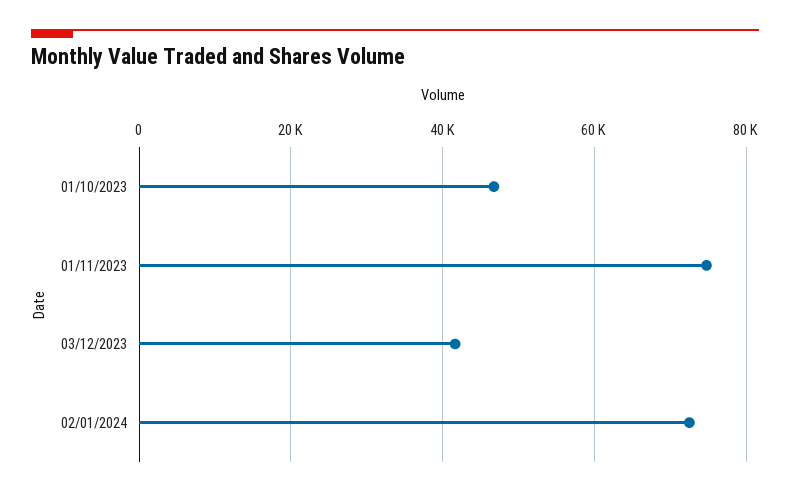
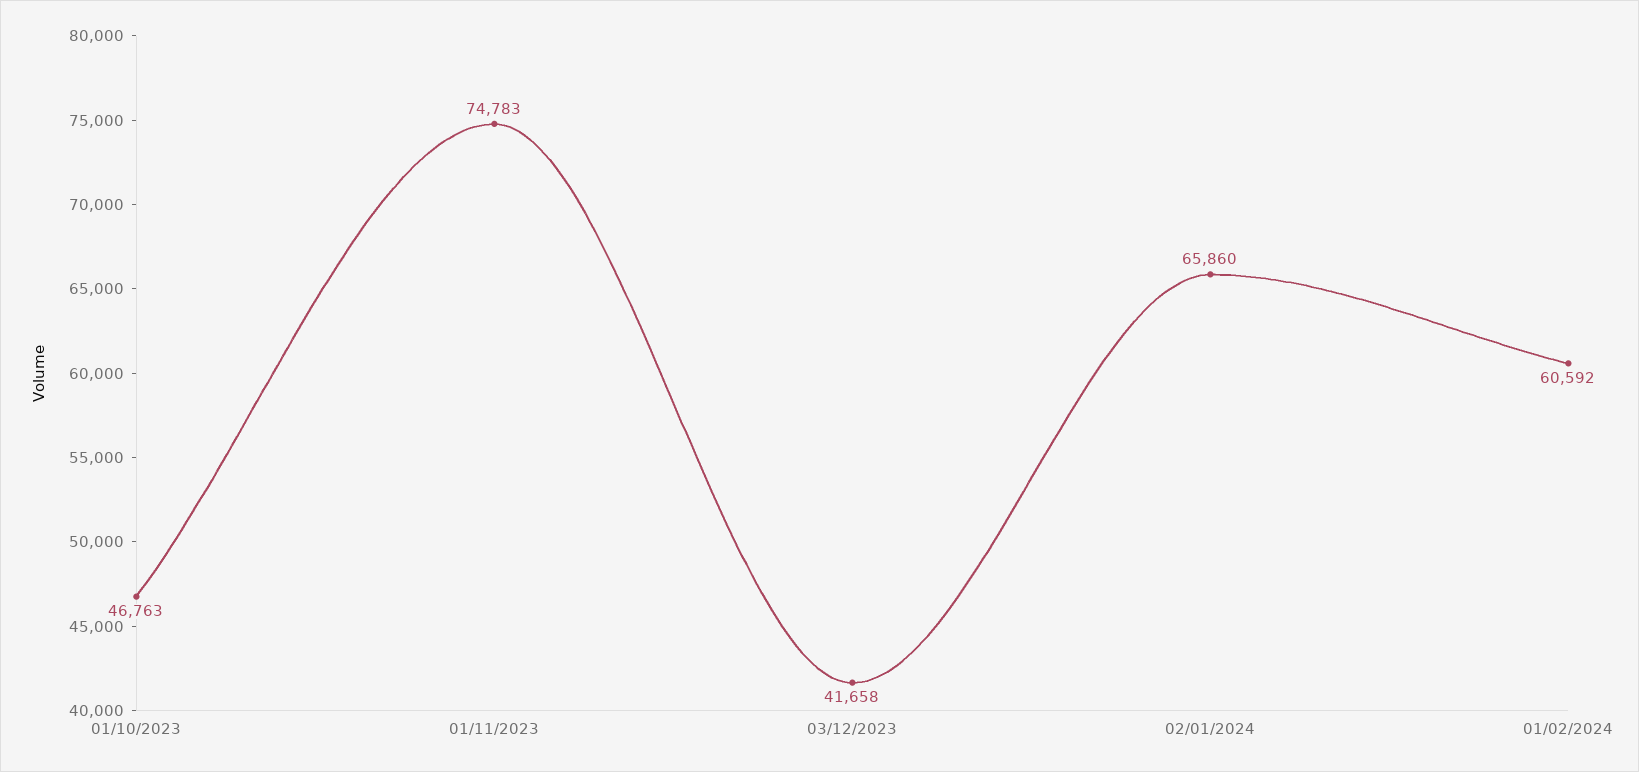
02/01/2024: 72000 -> 65860
01/02/2024: none -> 60592

